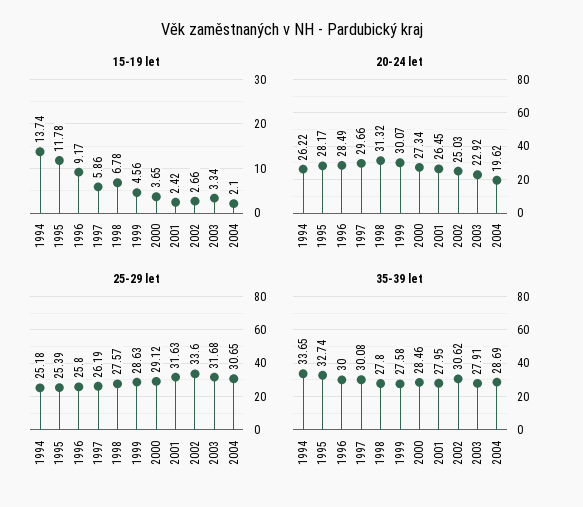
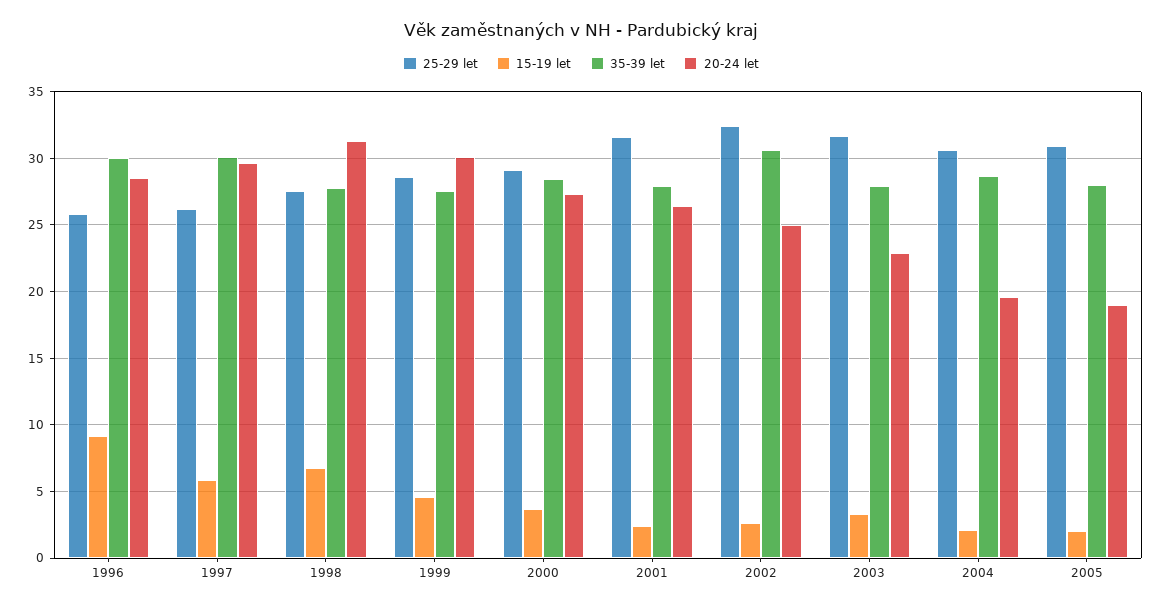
15-19 let, 1994: 13.74 -> none
15-19 let, 1995: 11.78 -> none
20-24 let, 1994: 26.22 -> none
20-24 let, 1995: 28.17 -> none
25-29 let, 1994: 25.18 -> none
25-29 let, 1995: 25.39 -> none
25-29 let, 2002: 33.6 -> 32.5
35-39 let, 1994: 33.65 -> none
35-39 let, 1995: 32.74 -> none
25-29 let, 2005: none -> 31
15-19 let, 2005: none -> 2
35-39 let, 2005: none -> 28
20-24 let, 2005: none -> 19

